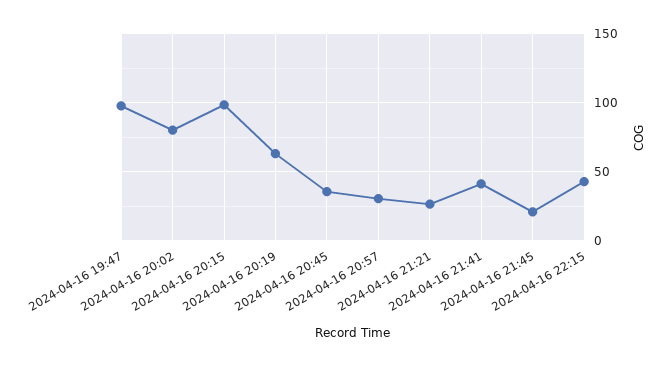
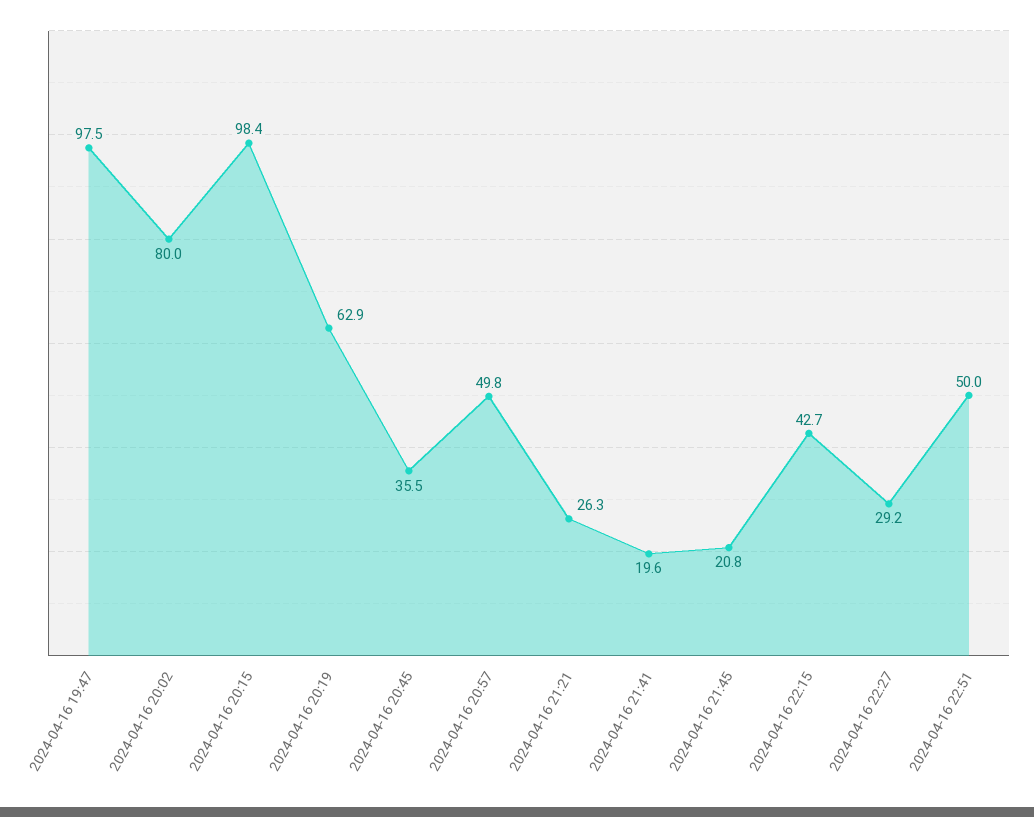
2024-04-16 20:57: 30 -> 49.8
2024-04-16 21:41: 40 -> 19.6
2024-04-16 22:27: none -> 29.2
2024-04-16 22:51: none -> 50

